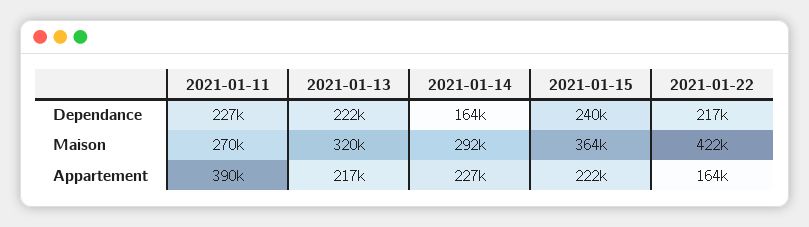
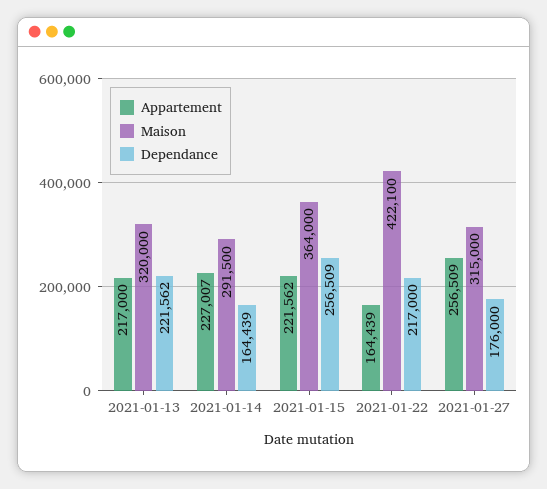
Dependance, 2021-01-11: 227000 -> none
Dependance, 2021-01-15: 240000 -> 256509
Maison, 2021-01-11: 270000 -> none
Appartement, 2021-01-11: 390000 -> none
Appartement, 2021-01-27: none -> 256509
Maison, 2021-01-27: none -> 315000
Dependance, 2021-01-27: none -> 176000

